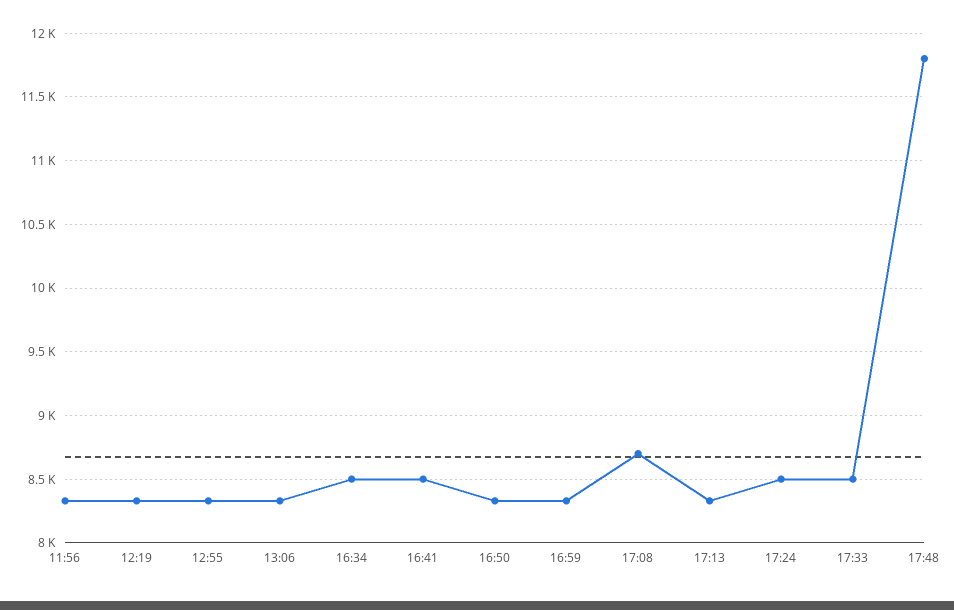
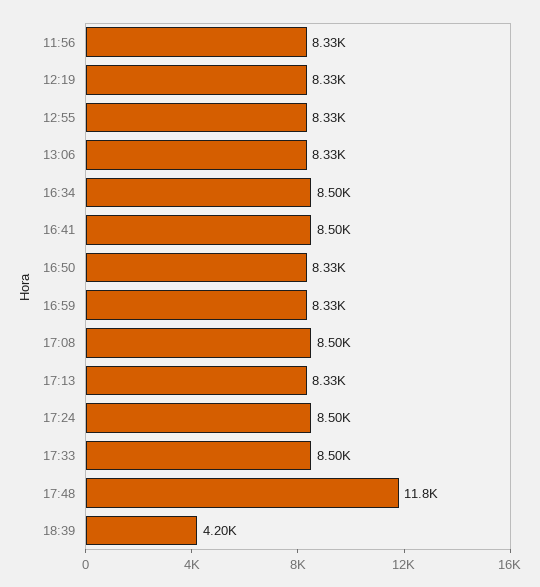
17:08: 8700 -> 8500
18:39: none -> 4200

